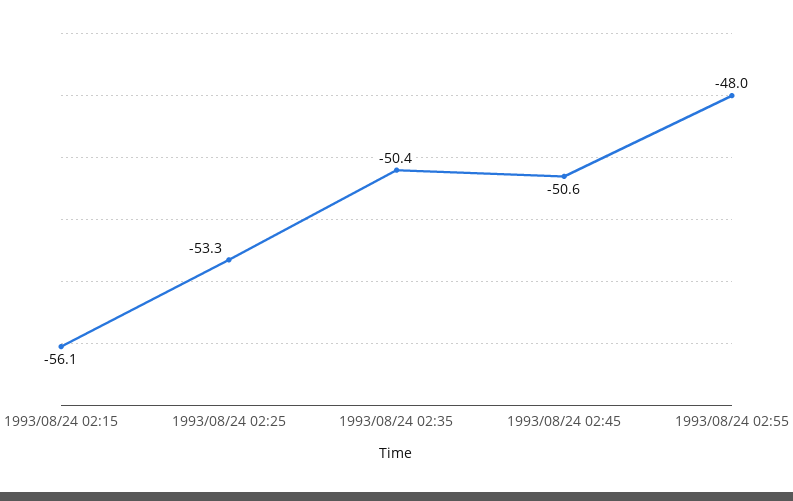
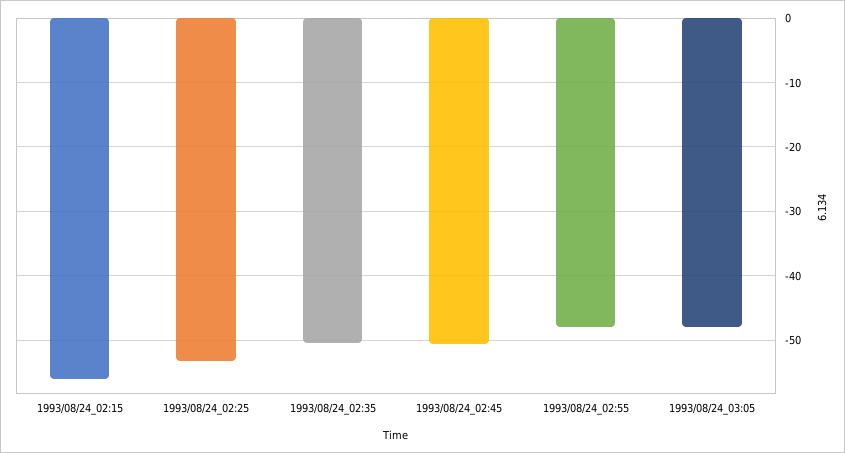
1993/08/24_03:05: none -> -48

